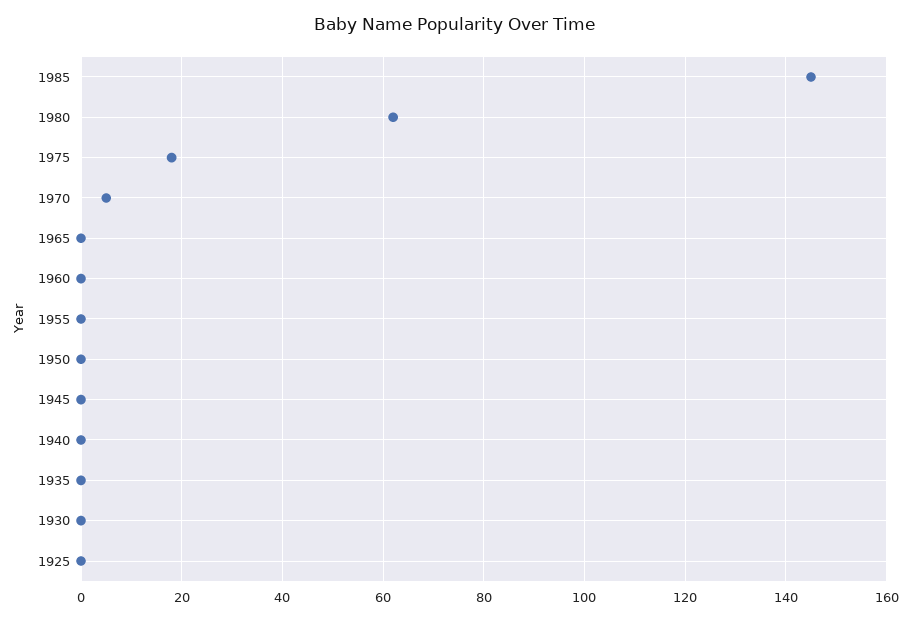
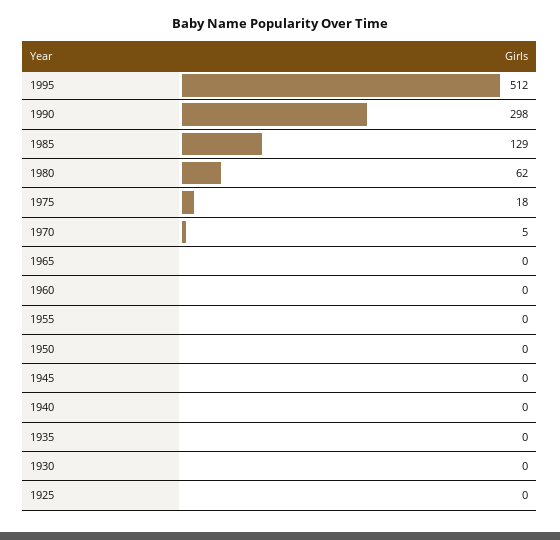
1985: 145 -> 129
1995: none -> 512
1990: none -> 298

